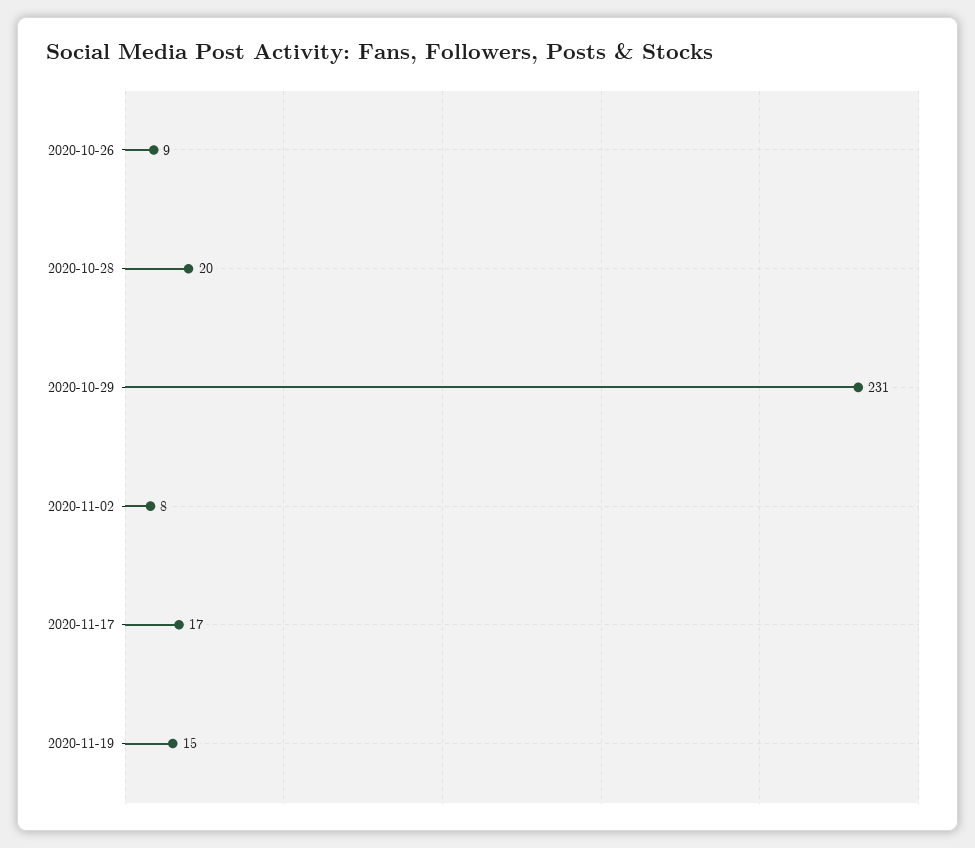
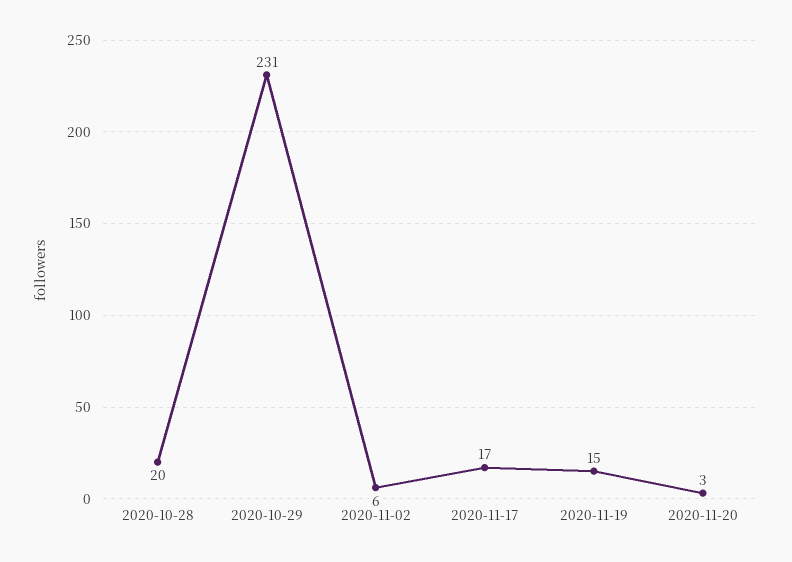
2020-10-26: 9 -> none
2020-11-02: 8 -> 6
2020-11-20: none -> 3

